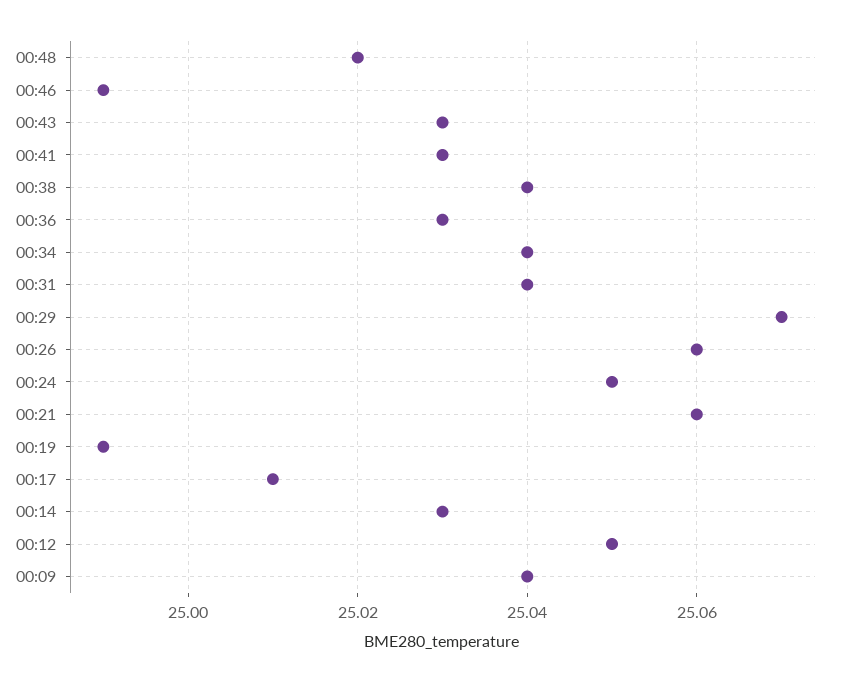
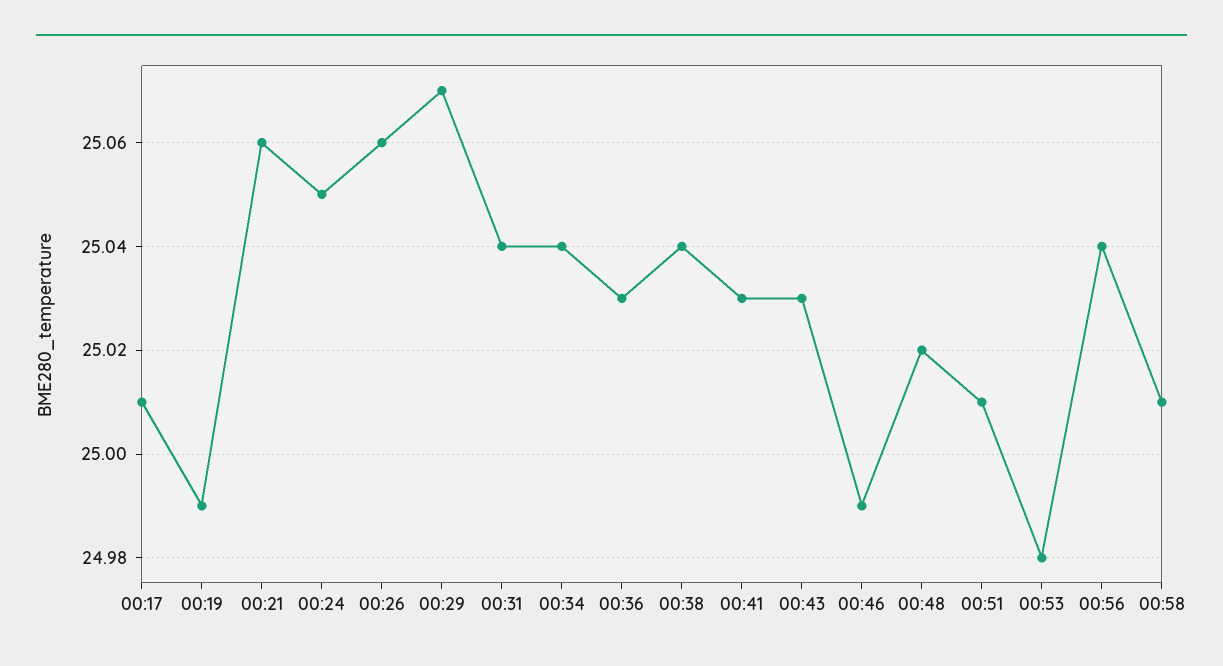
00:14: 25.03 -> none
00:12: 25.05 -> none
00:09: 25.04 -> none
00:51: none -> 25.01
00:53: none -> 24.98
00:56: none -> 25.04
00:58: none -> 25.01

